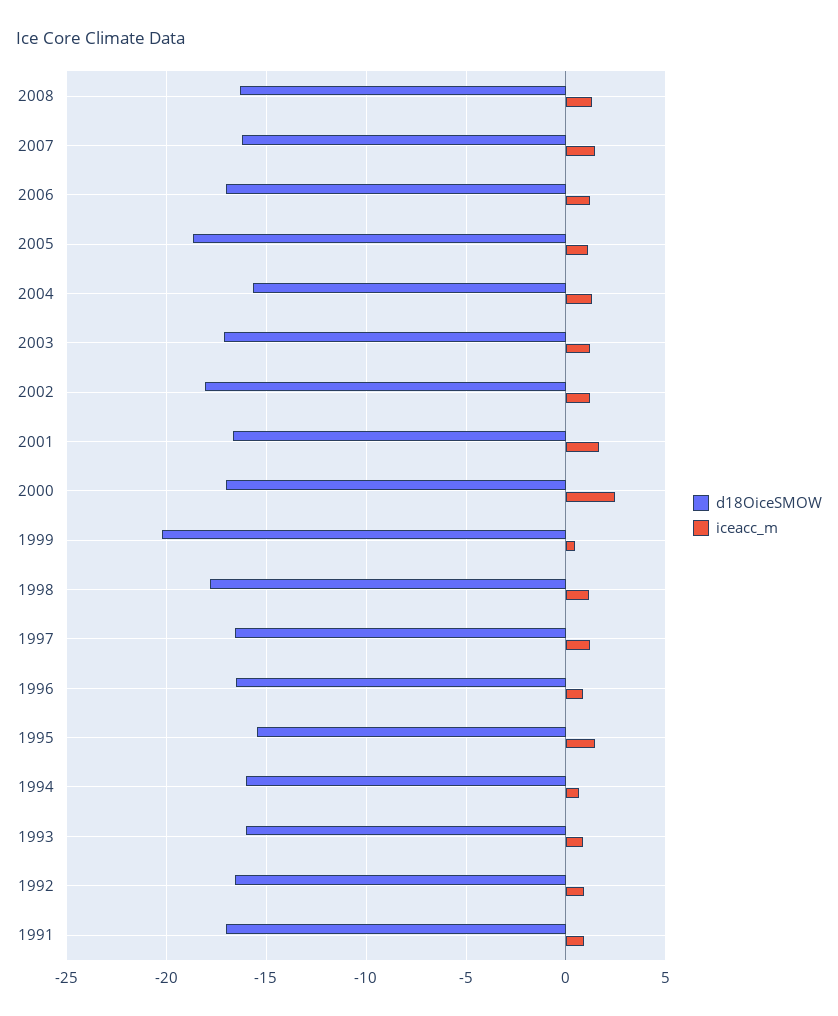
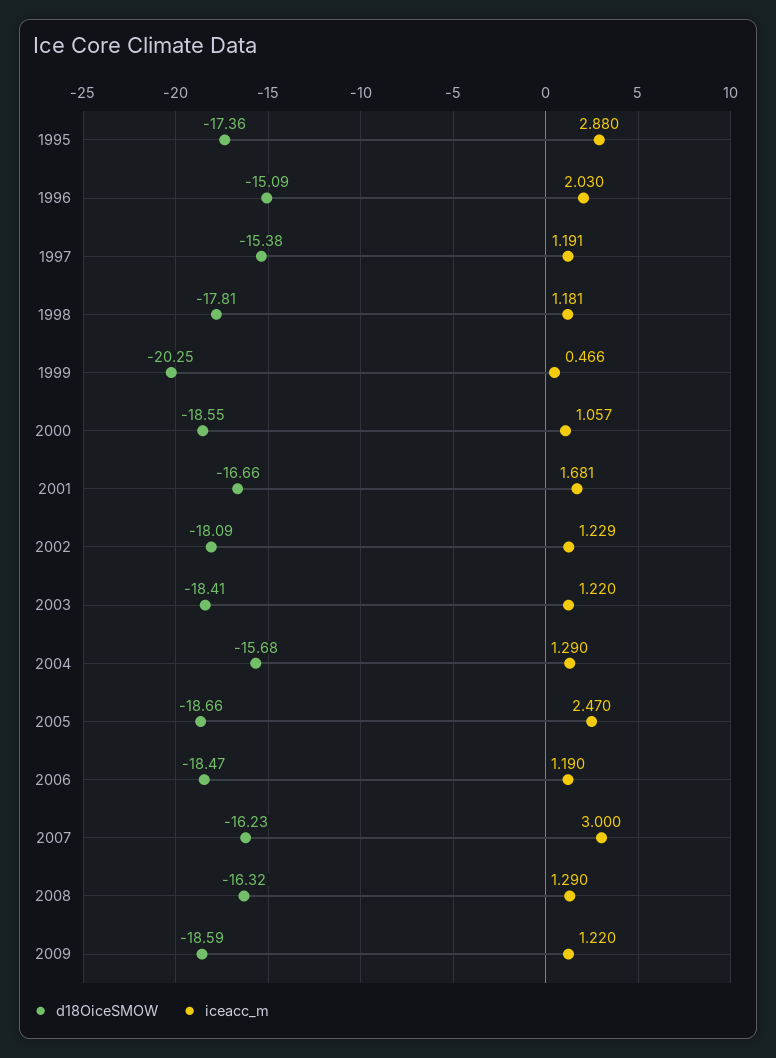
iceacc_m, 2007: 1.5 -> 3
d18OiceSMOW, 2006: -17 -> -18.47
iceacc_m, 2005: 1 -> 2.47
d18OiceSMOW, 2003: -17 -> -18.41
d18OiceSMOW, 2000: -17 -> -18.55
iceacc_m, 2000: 2.5 -> 1.057
d18OiceSMOW, 1997: -16.5 -> -15.38
d18OiceSMOW, 1996: -16.5 -> -15.09
iceacc_m, 1996: 1 -> 2.03
d18OiceSMOW, 1995: -15.5 -> -17.36
iceacc_m, 1995: 1.5 -> 2.88
d18OiceSMOW, 1994: -16 -> none
iceacc_m, 1994: 0.5 -> none
d18OiceSMOW, 1993: -16 -> none
iceacc_m, 1993: 1 -> none
d18OiceSMOW, 1992: -16.5 -> none
iceacc_m, 1992: 1 -> none
d18OiceSMOW, 1991: -17 -> none
iceacc_m, 1991: 1 -> none
d18OiceSMOW, 2009: none -> -18.59
iceacc_m, 2009: none -> 1.22

